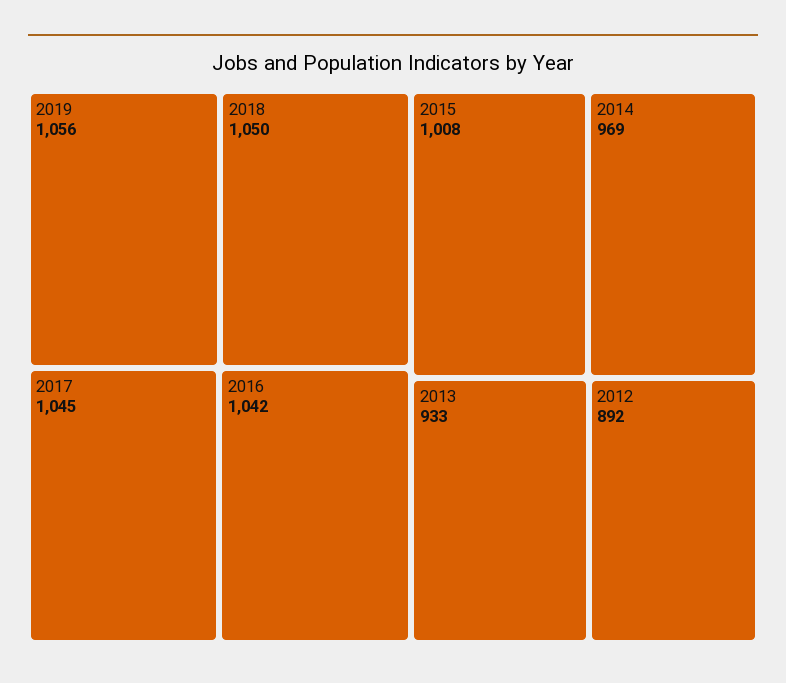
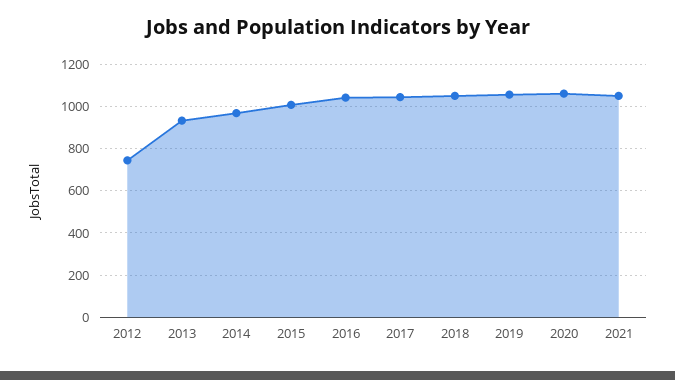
2012: 892 -> 750
2020: none -> 1050
2021: none -> 1050

